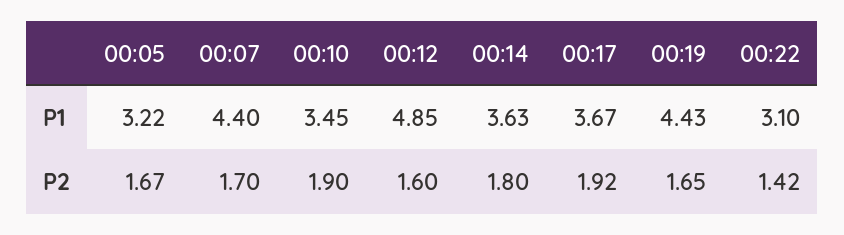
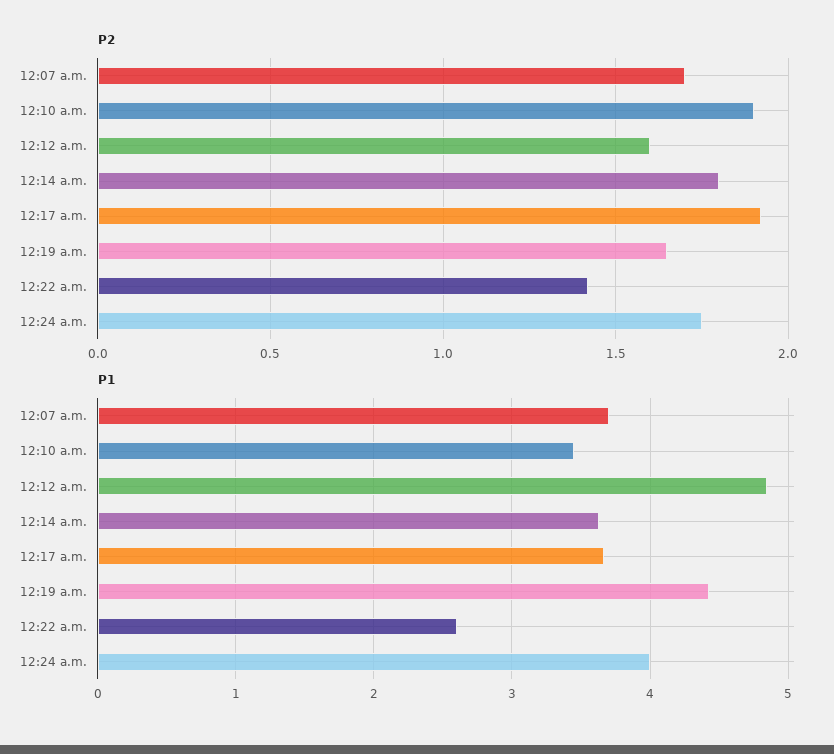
P1, 00:05: 3.22 -> none
P1, 00:07: 4.4 -> 3.7
P1, 00:22: 3.1 -> 2.6
P2, 00:05: 1.67 -> none
P2, 12:24 a.m.: none -> 1.75
P1, 12:24 a.m.: none -> 4

